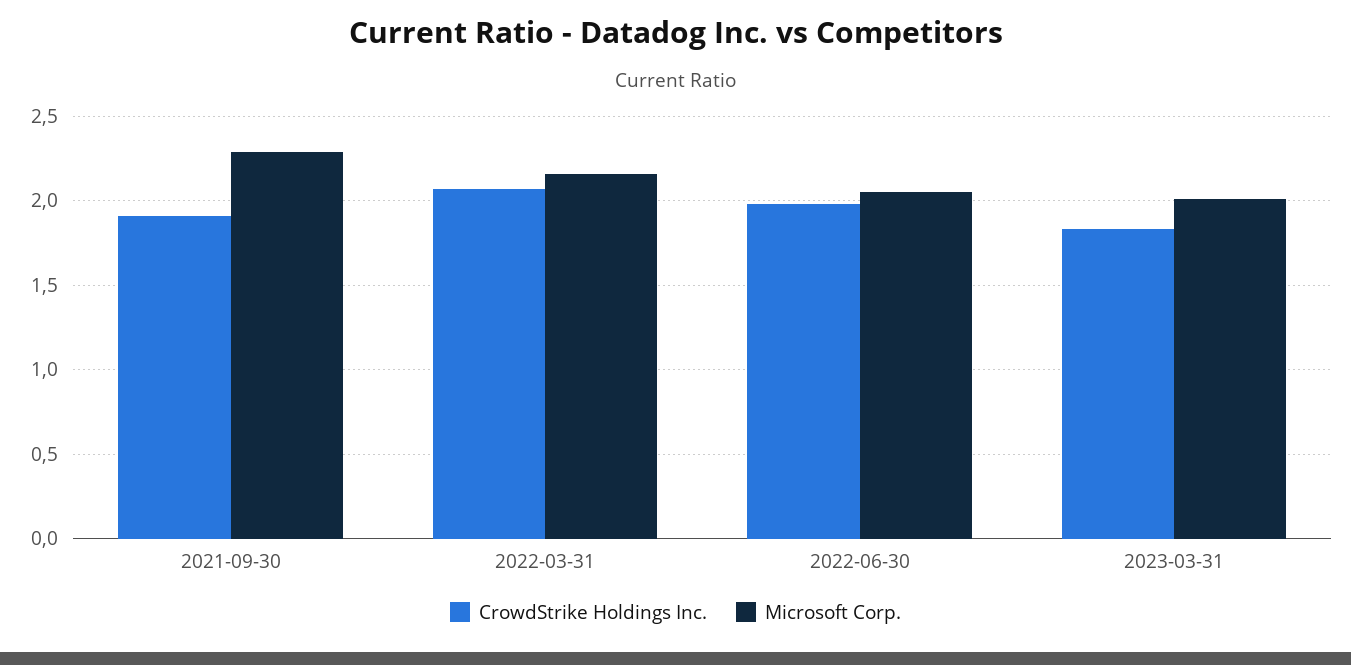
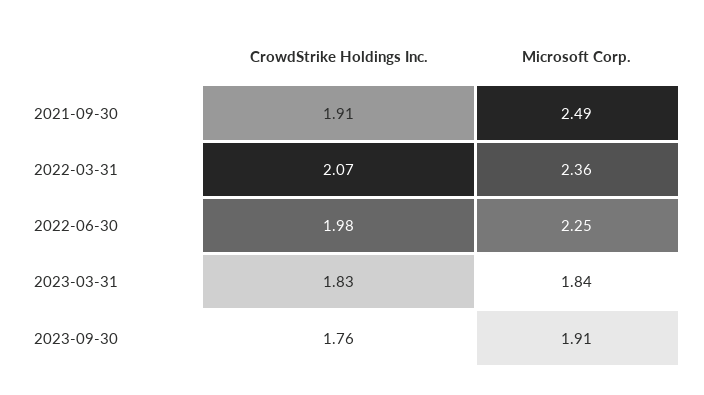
Microsoft Corp., 2021-09-30: 2.3 -> 2.49
Microsoft Corp., 2022-03-31: 2.15 -> 2.36
Microsoft Corp., 2022-06-30: 2.05 -> 2.25
Microsoft Corp., 2023-03-31: 2 -> 1.84
CrowdStrike Holdings Inc., 2023-09-30: none -> 1.76
Microsoft Corp., 2023-09-30: none -> 1.91

